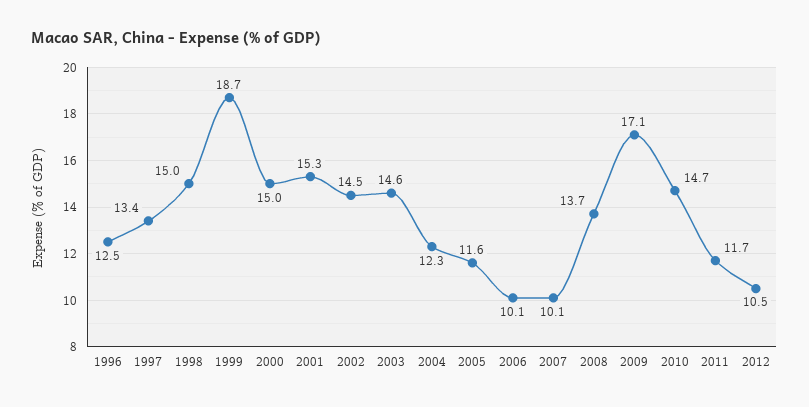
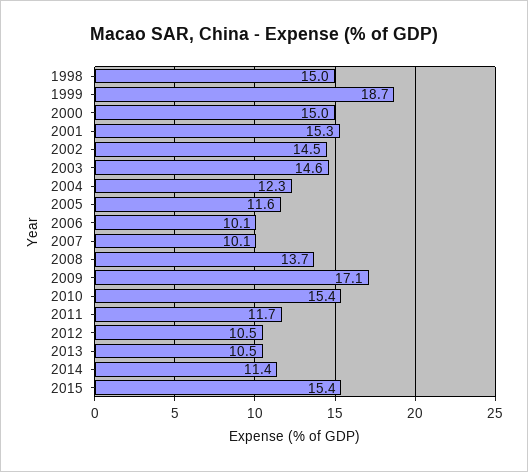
1996: 12.5 -> none
1997: 13.4 -> none
2010: 14.7 -> 15.4
2013: none -> 10.5
2014: none -> 11.4
2015: none -> 15.4

